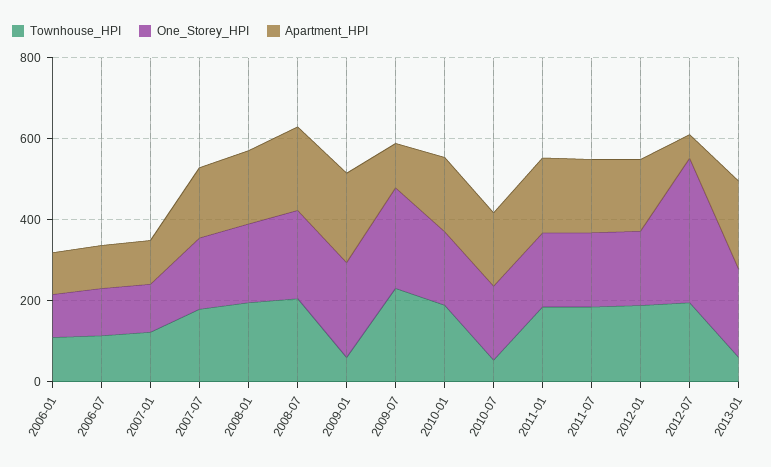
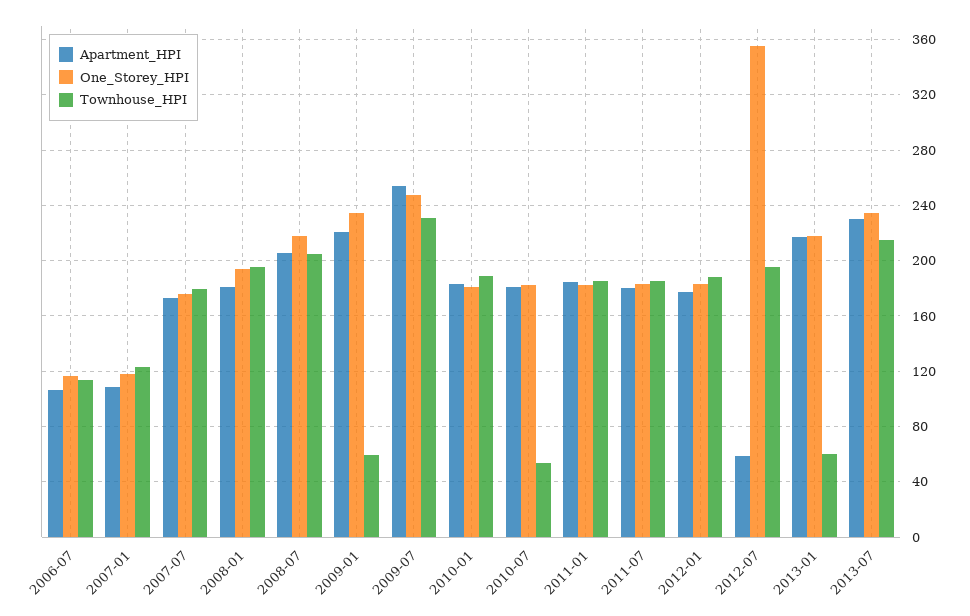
Townhouse_HPI, 2006-01: 100 -> none
One_Storey_HPI, 2006-01: 100 -> none
Apartment_HPI, 2006-01: 100 -> none
Apartment_HPI, 2009-07: 100 -> 255
Apartment_HPI, 2013-07: none -> 230
One_Storey_HPI, 2013-07: none -> 235
Townhouse_HPI, 2013-07: none -> 215

